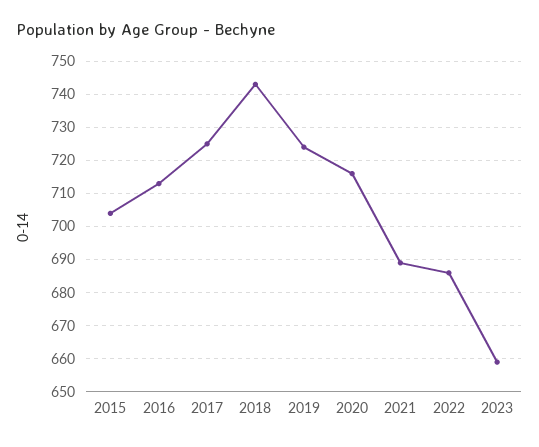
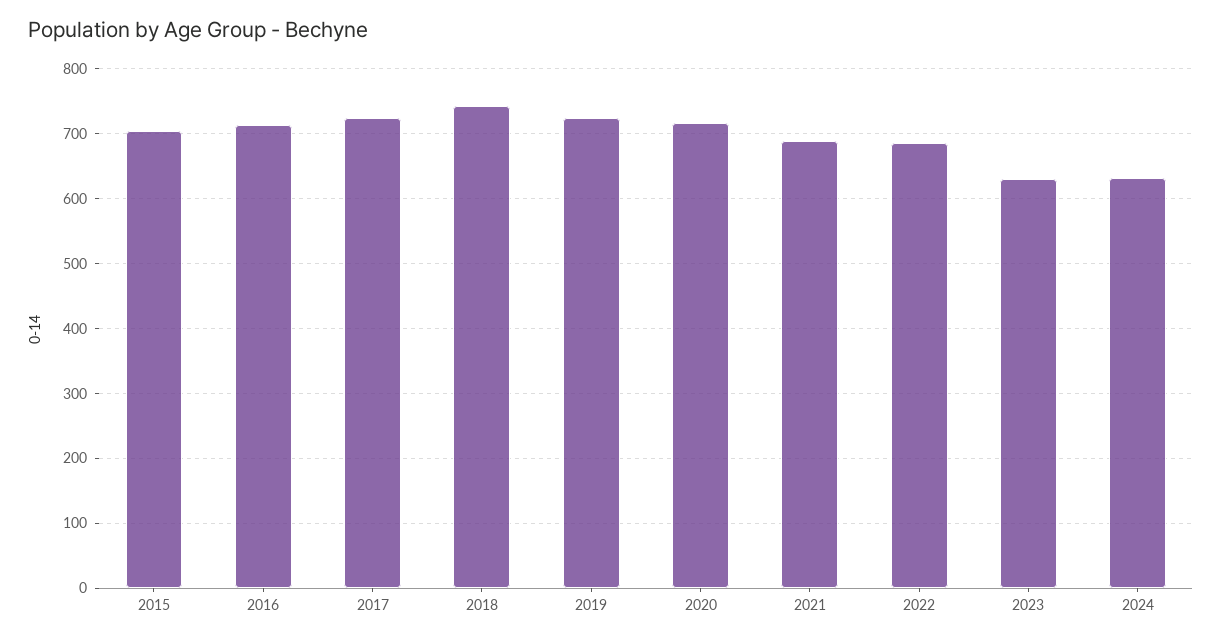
2023: 660 -> 630
2024: none -> 630

